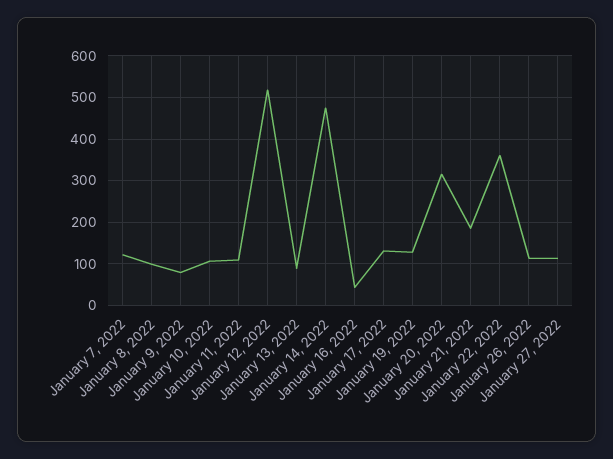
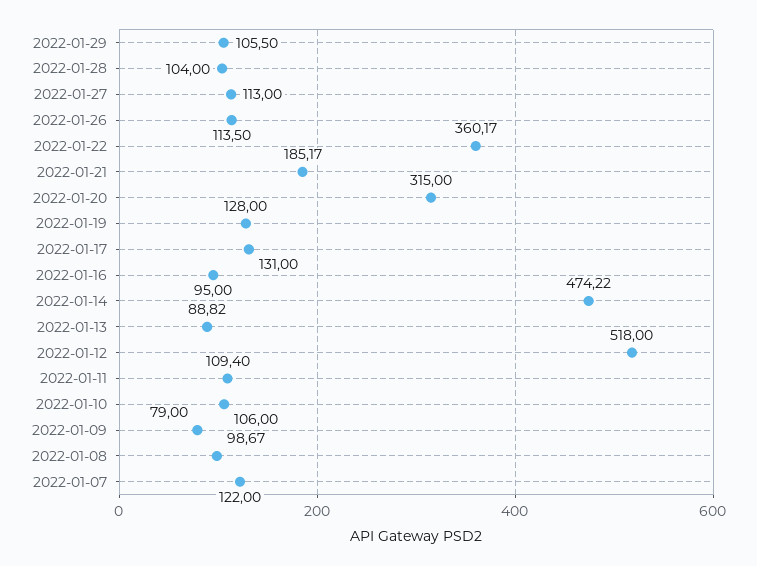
January 16, 2022: 40 -> 95
2022-01-29: none -> 105.5
2022-01-28: none -> 104

